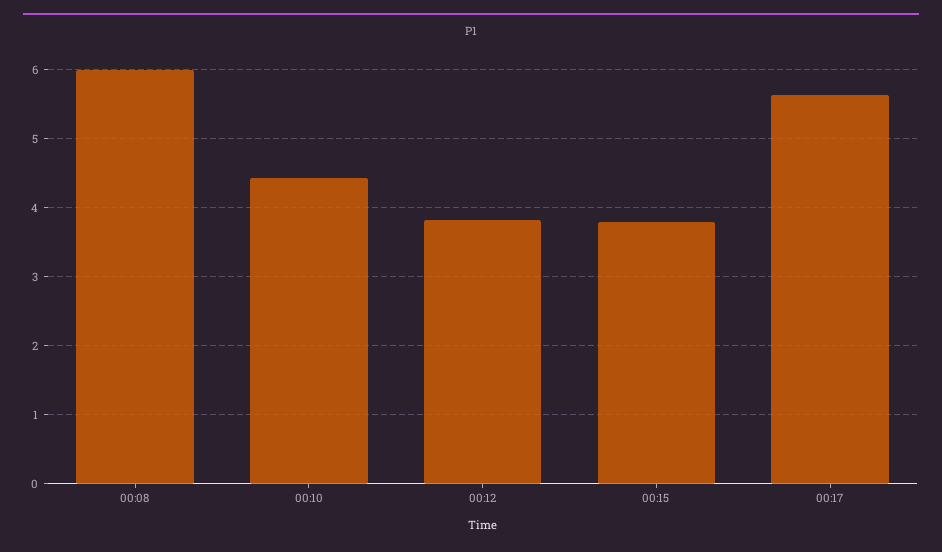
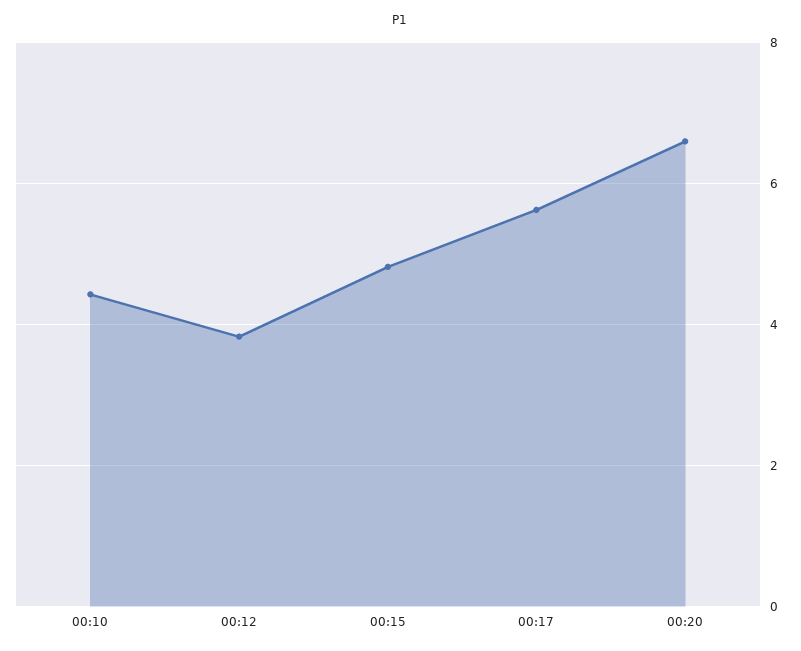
00:08: 6 -> none
00:15: 3.8 -> 4.8
00:20: none -> 6.6

